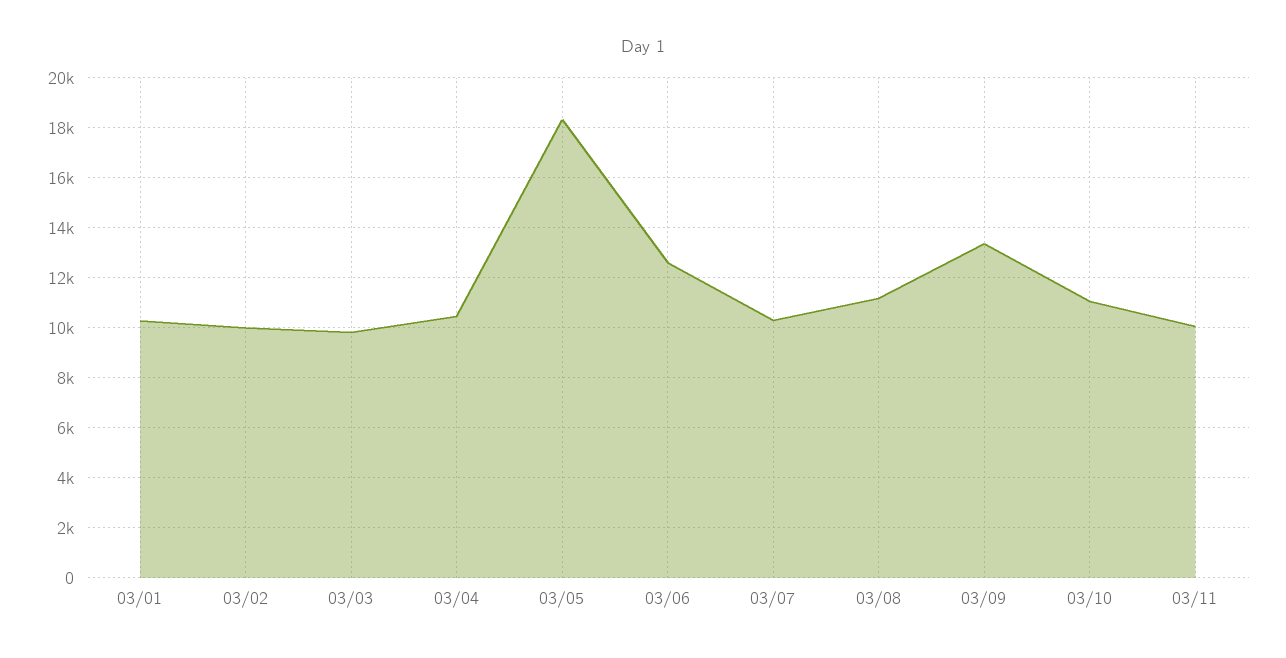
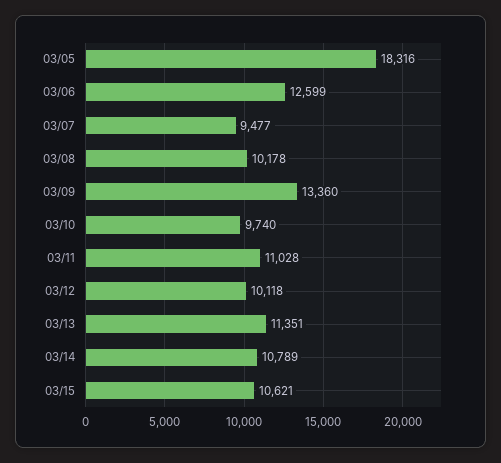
03/01: 10250 -> none
03/02: 10000 -> none
03/03: 9750 -> none
03/04: 10500 -> none
03/07: 10250 -> 9477
03/08: 11250 -> 10178
03/10: 11000 -> 9740
03/11: 10000 -> 11028
03/12: none -> 10118
03/13: none -> 11351
03/14: none -> 10789
03/15: none -> 10621

